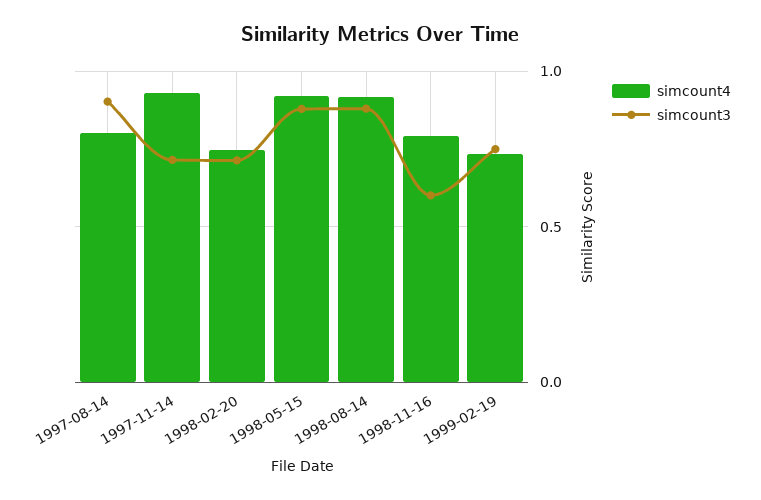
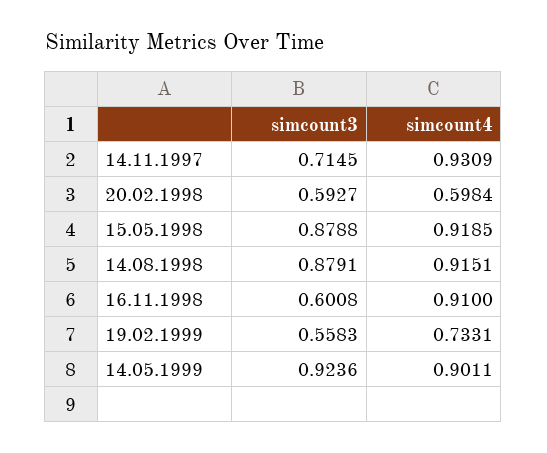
simcount4, 1997-08-14: 0.8 -> none
simcount3, 1997-08-14: 0.9 -> none
simcount4, 1998-02-20: 0.75 -> 0.5984
simcount3, 1998-02-20: 0.7 -> 0.5927
simcount4, 1998-11-16: 0.8 -> 0.91
simcount3, 1999-02-19: 0.75 -> 0.5583
simcount3, 14.05.1999: none -> 0.9236
simcount4, 14.05.1999: none -> 0.9011

